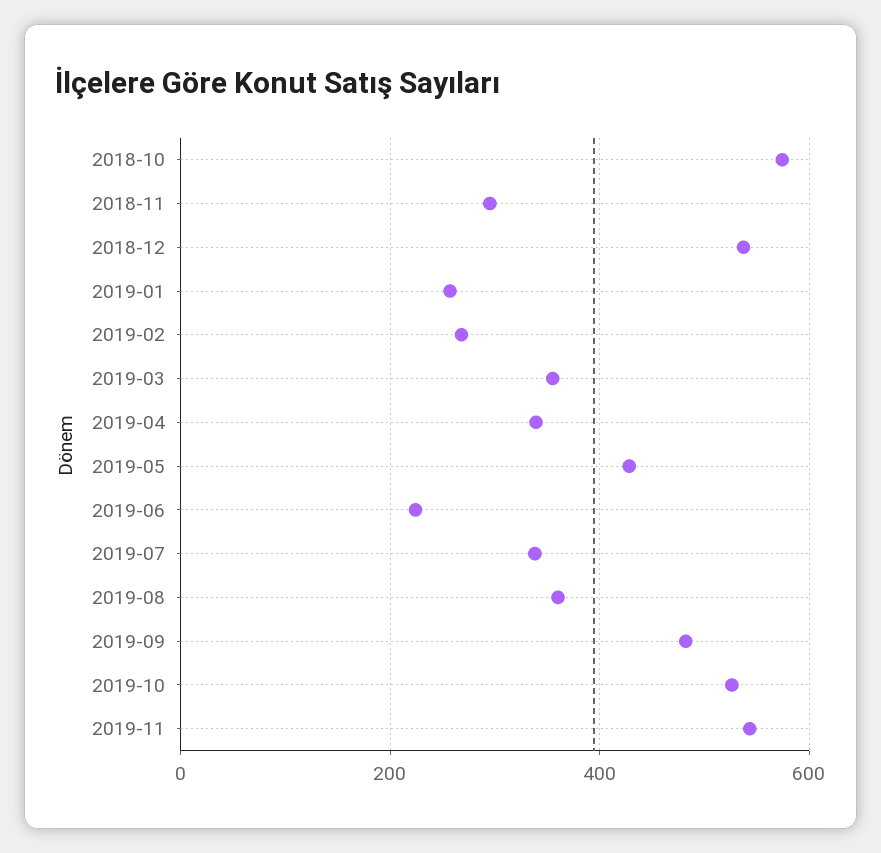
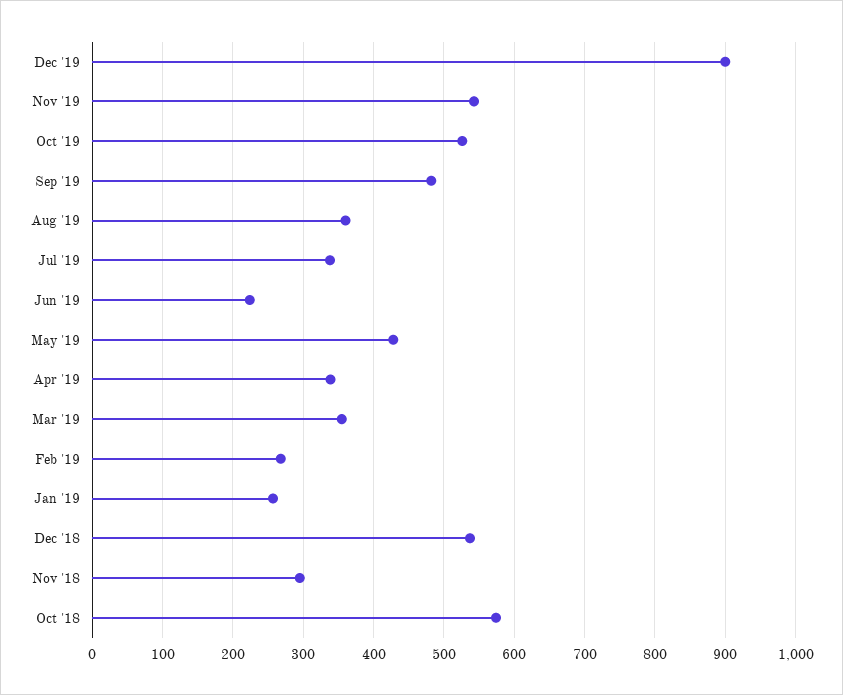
Dec '19: none -> 900

